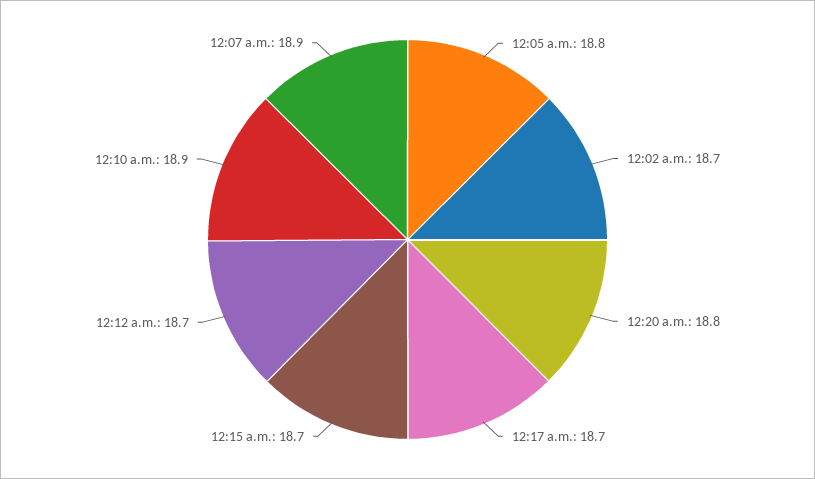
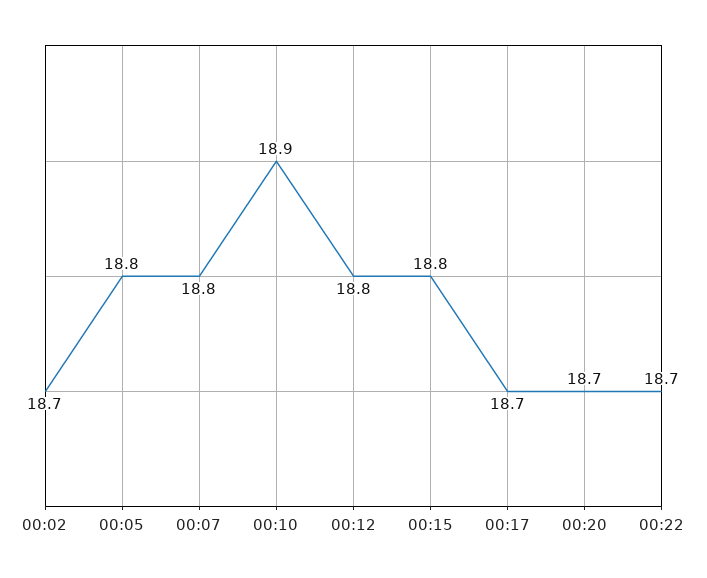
12:20 a.m.: 18.8 -> 18.7
12:15 a.m.: 18.7 -> 18.8
12:12 a.m.: 18.7 -> 18.8
12:07 a.m.: 18.9 -> 18.8
00:22: none -> 18.7

